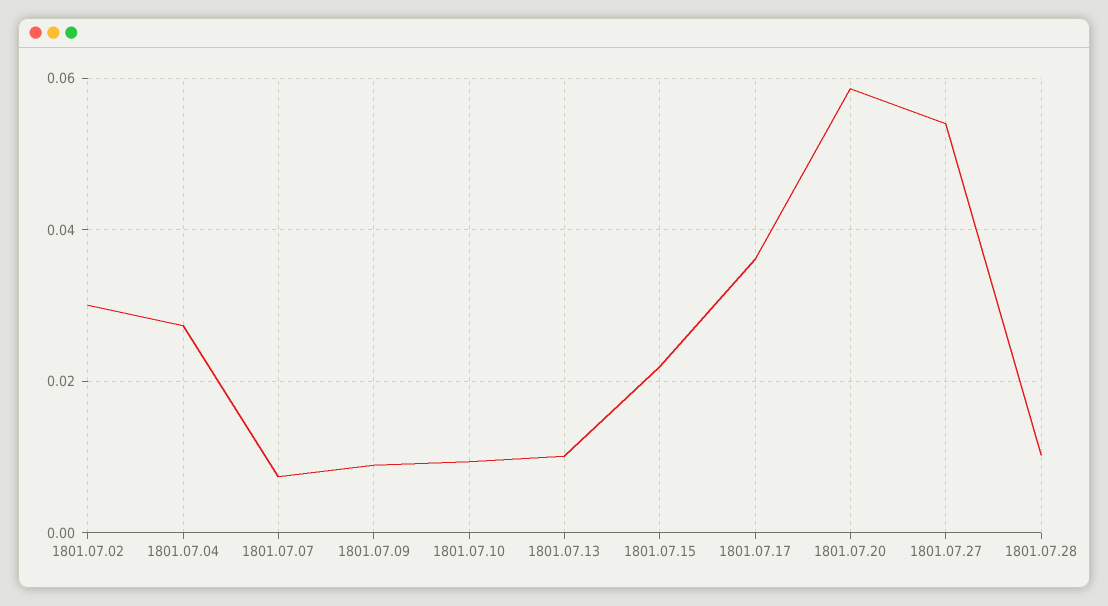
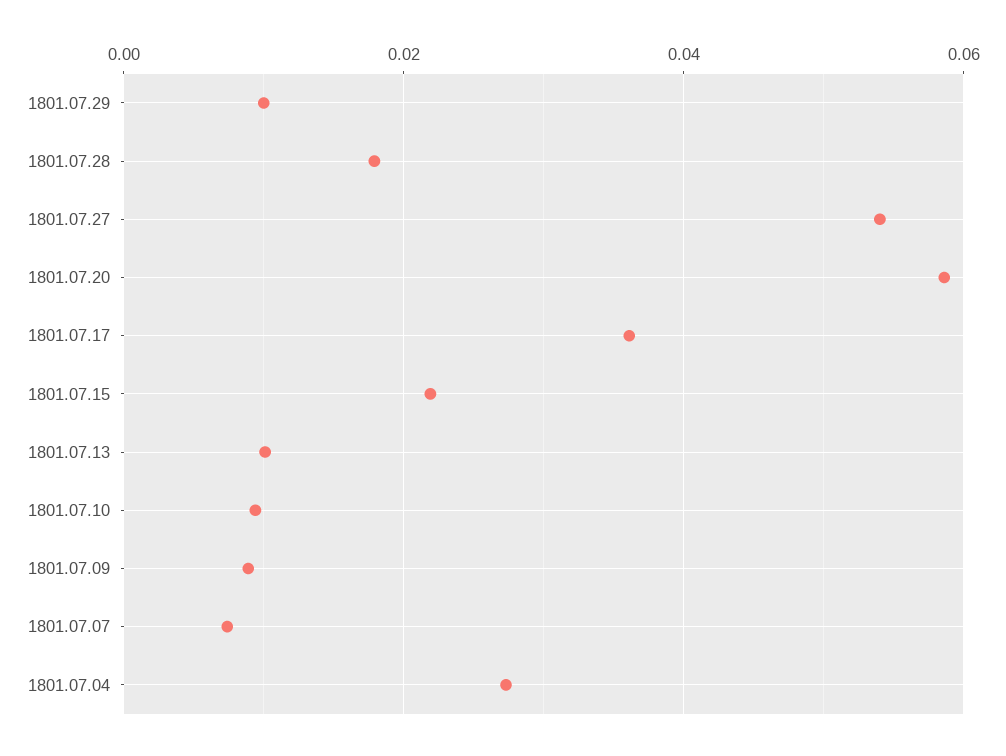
1801.07.02: 0.03 -> none
1801.07.28: 0.01 -> 0.018
1801.07.29: none -> 0.01

